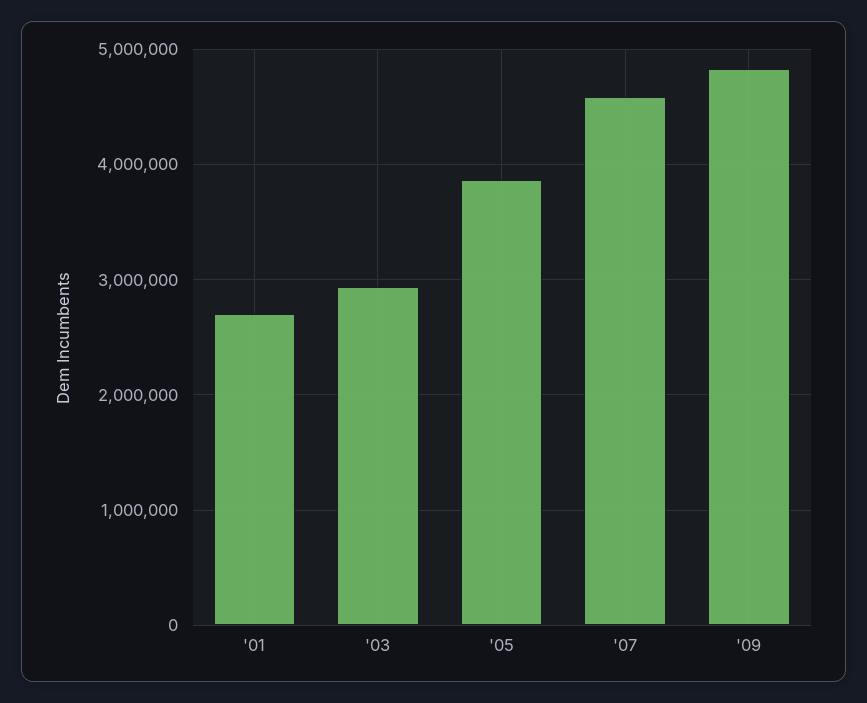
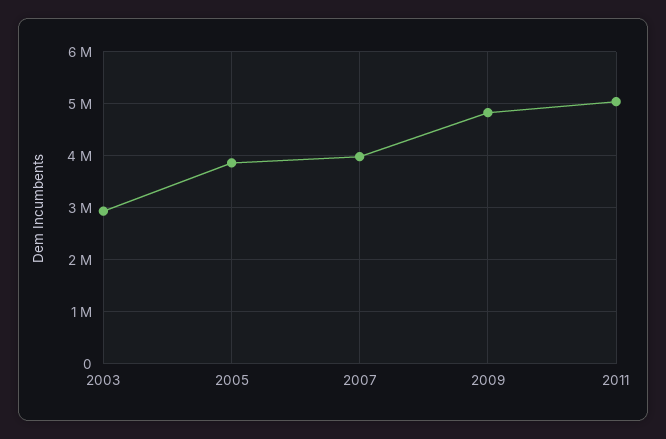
'01: 2700000 -> none
'07: 4600000 -> 4000000
2011: none -> 5000000

